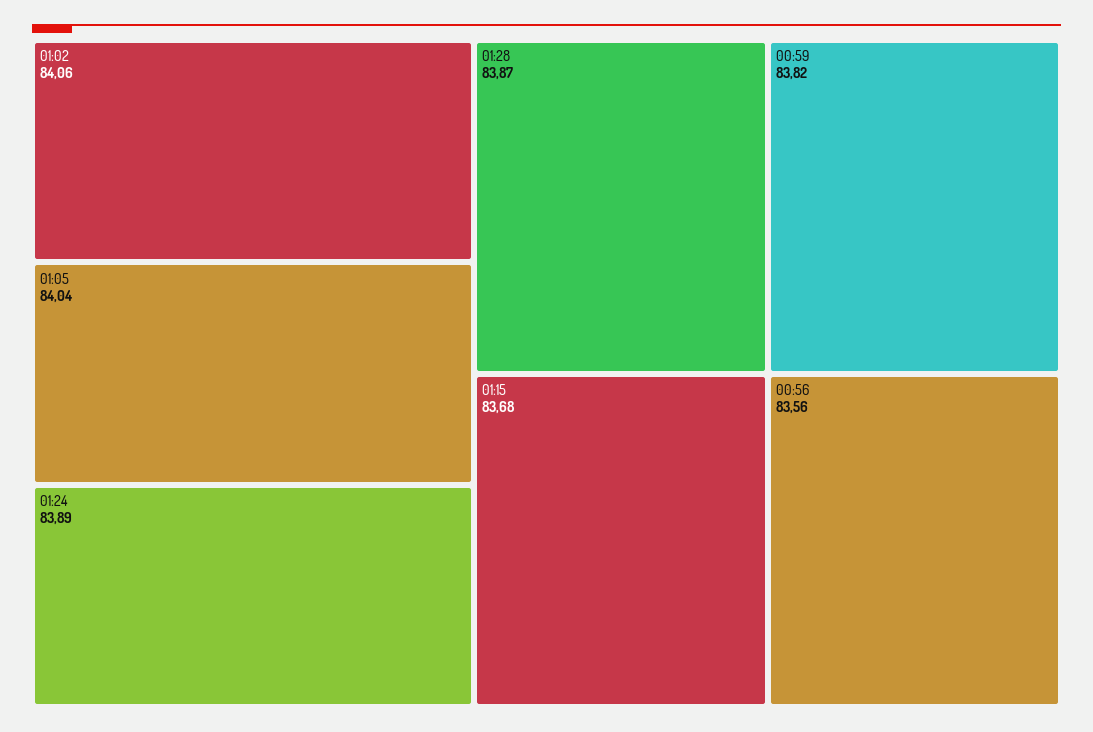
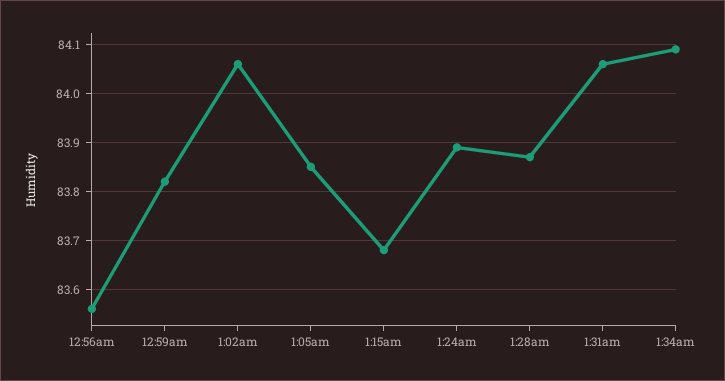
01:05: 84.04 -> 83.85
1:31am: none -> 84.05
1:34am: none -> 84.1

